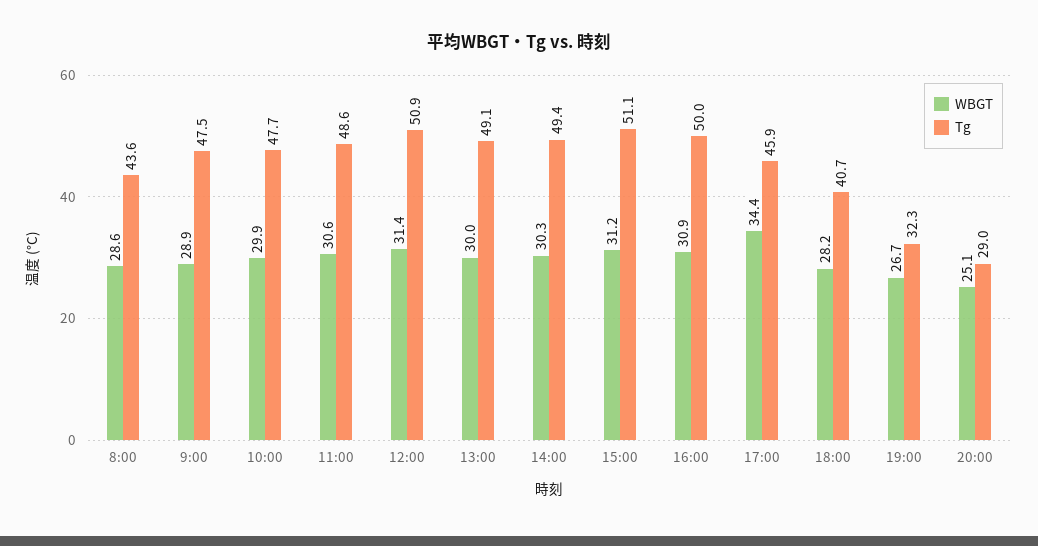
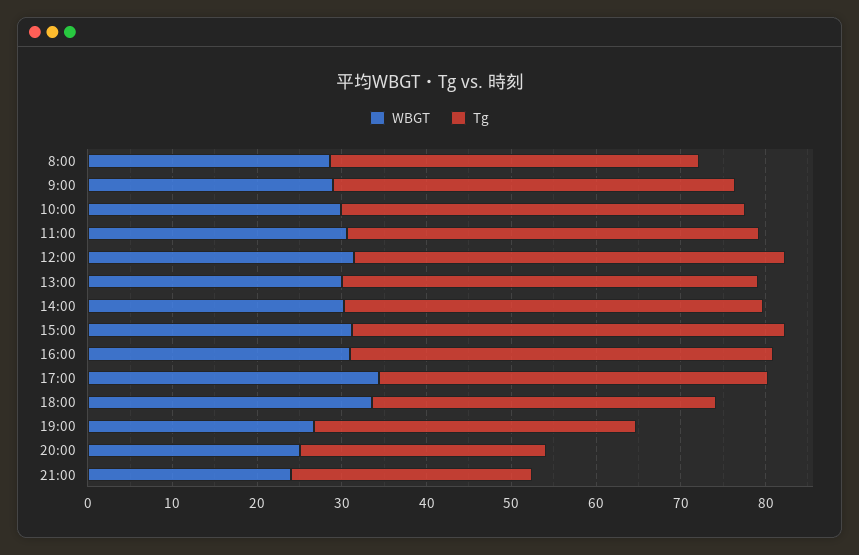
WBGT, 18:00: 28.2 -> 34
Tg, 19:00: 32.3 -> 38
WBGT, 21:00: none -> 24
Tg, 21:00: none -> 28

